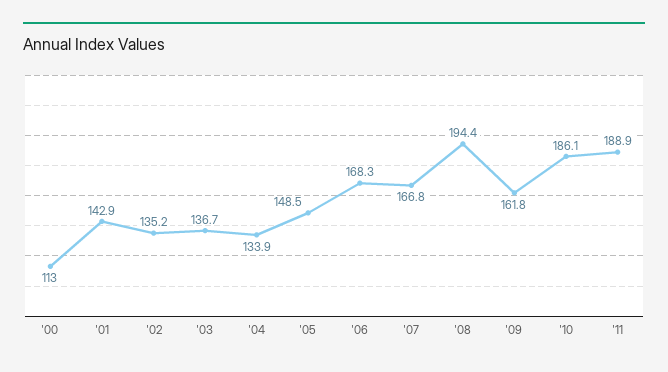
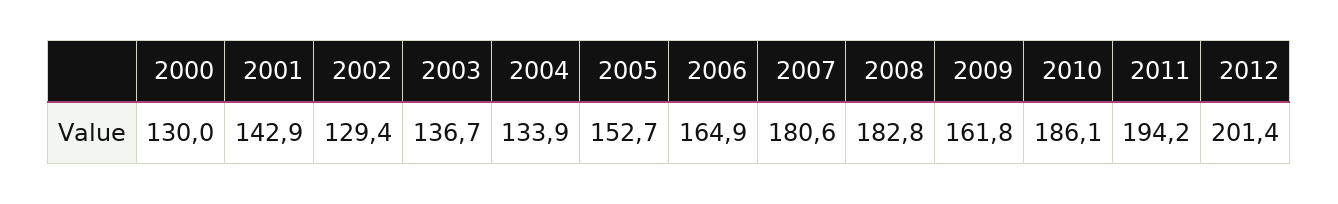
'00: 113 -> 130
'02: 135.2 -> 129.4
'05: 148.5 -> 152.7
'06: 168.3 -> 164.9
'07: 166.8 -> 180.6
'08: 194.4 -> 182.8
'11: 188.9 -> 194.2
2012: none -> 201.4

